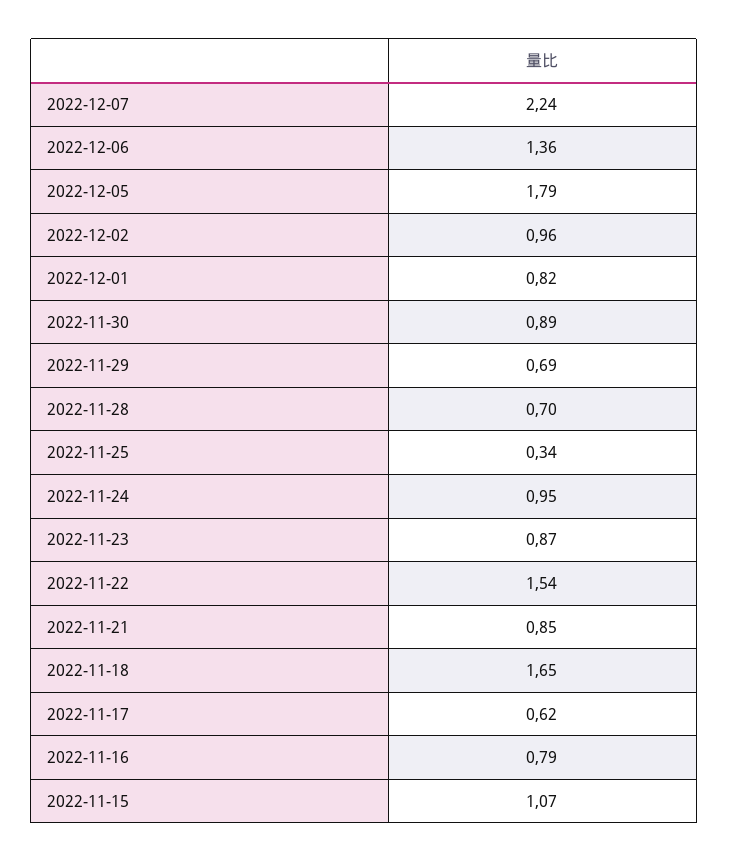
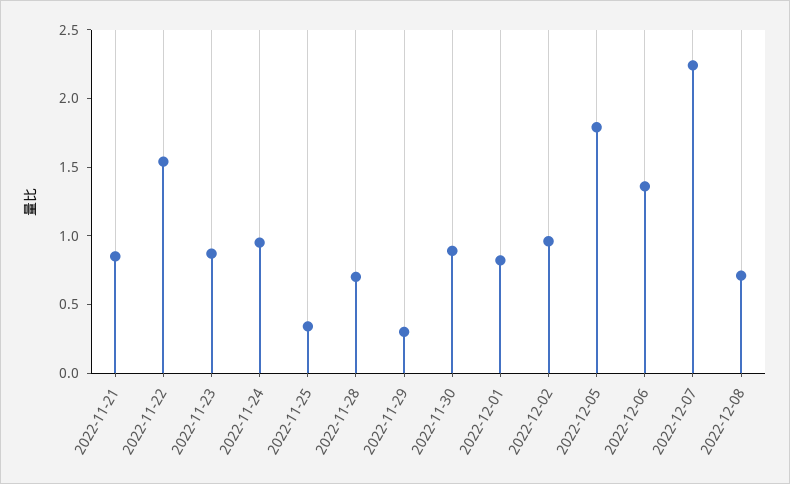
2022-11-29: 0.69 -> 0.3
2022-11-18: 1.65 -> none
2022-11-17: 0.62 -> none
2022-11-16: 0.79 -> none
2022-11-15: 1.07 -> none
2022-12-08: none -> 0.7

